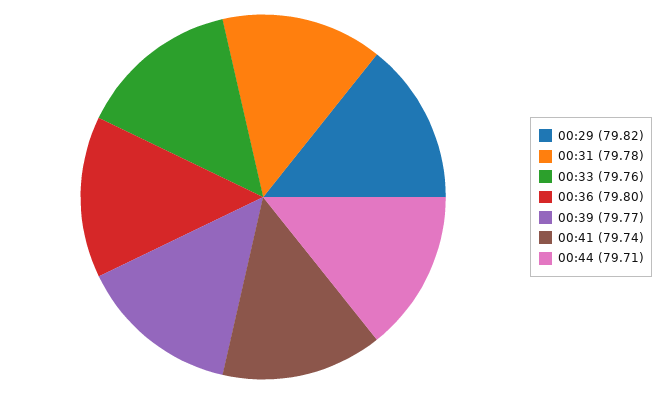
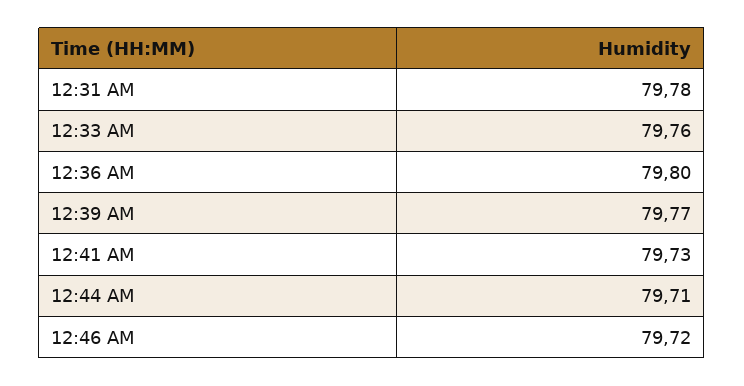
00:29: 79.82 -> none
00:41: 79.74 -> 79.73
12:46 AM: none -> 79.72

